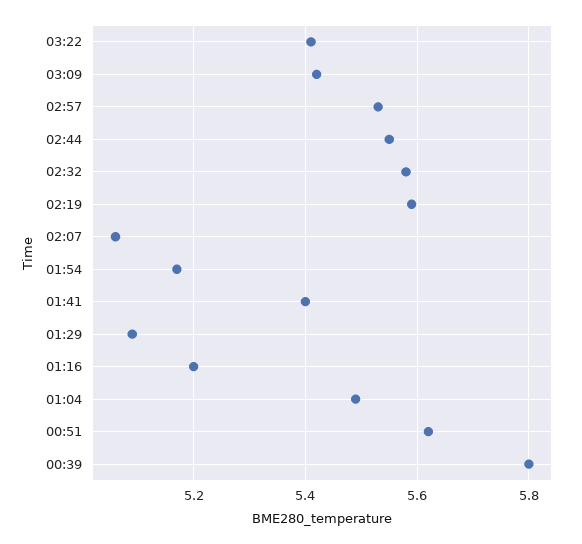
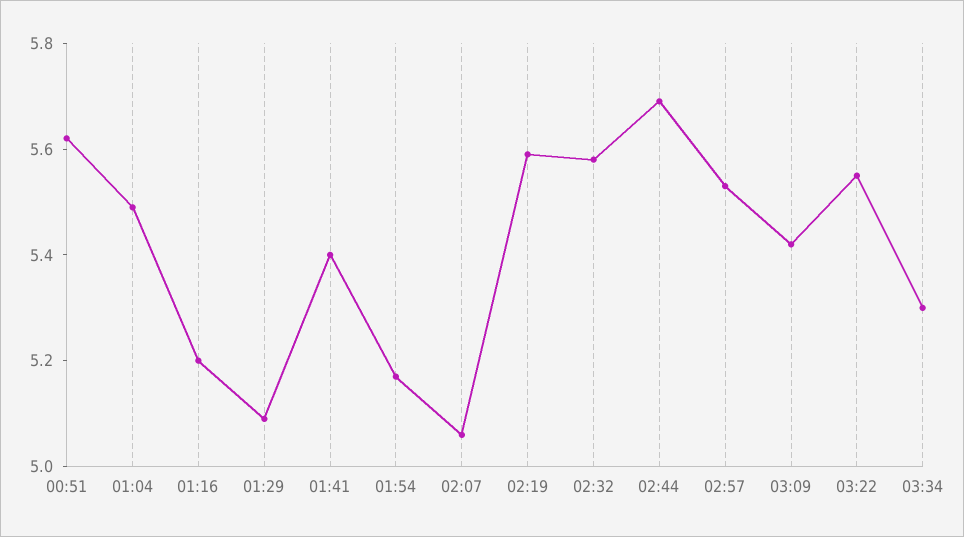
03:22: 5.4 -> 5.55
02:44: 5.55 -> 5.7
00:39: 5.8 -> none
03:34: none -> 5.3

